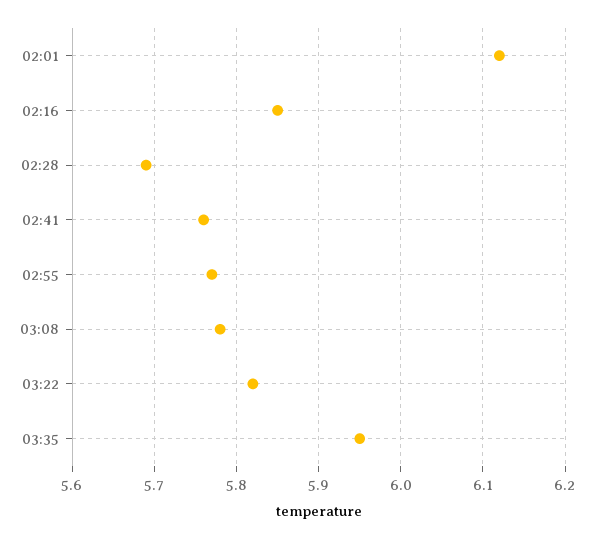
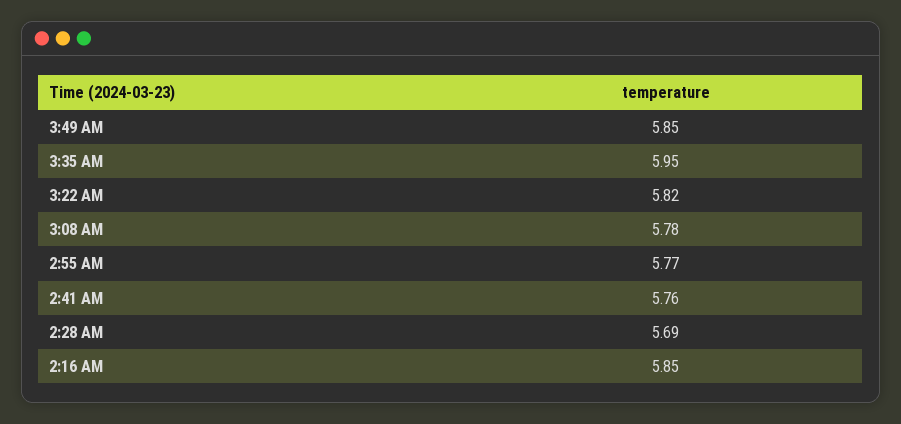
02:01: 6.12 -> none
3:49 AM: none -> 5.85

